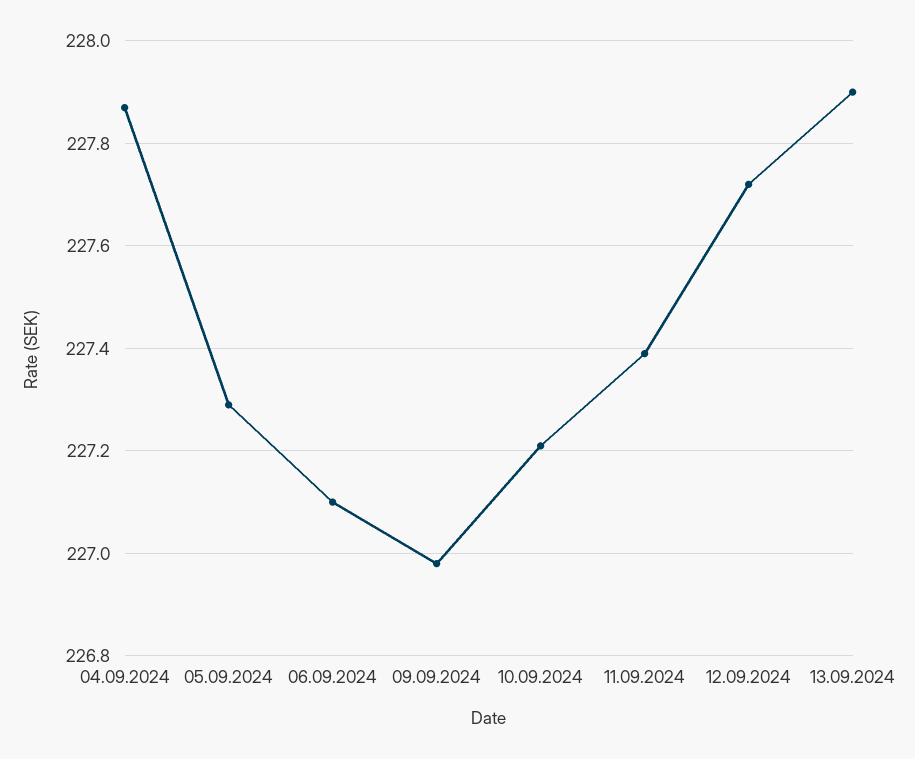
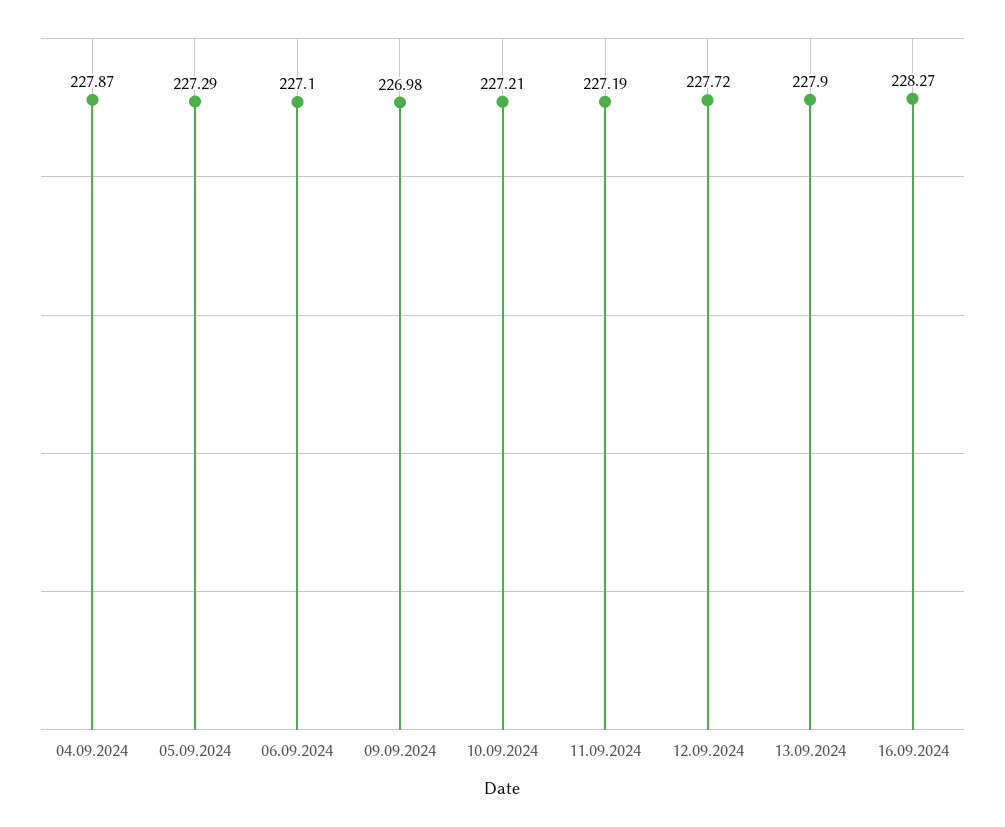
11.09.2024: 227.4 -> 227.19
16.09.2024: none -> 228.27

